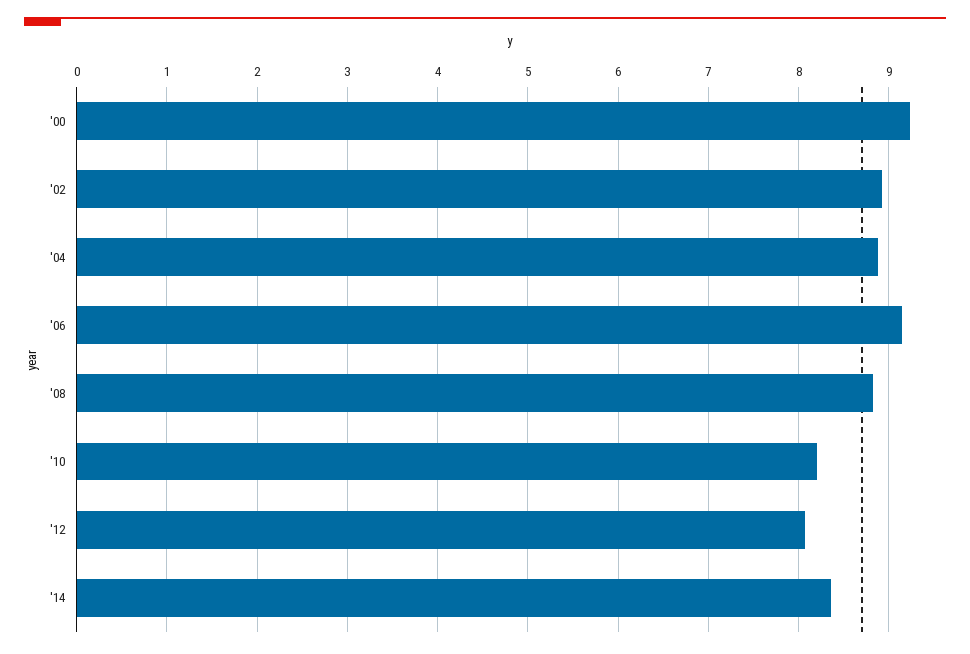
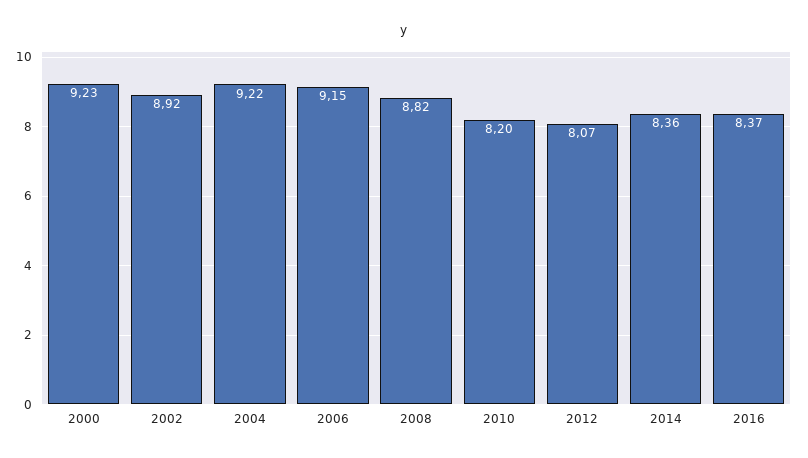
'04: 8.9 -> 9.22
2016: none -> 8.37

